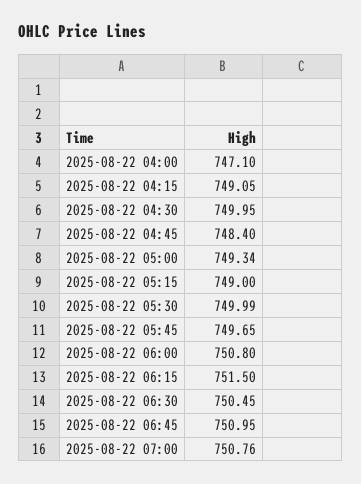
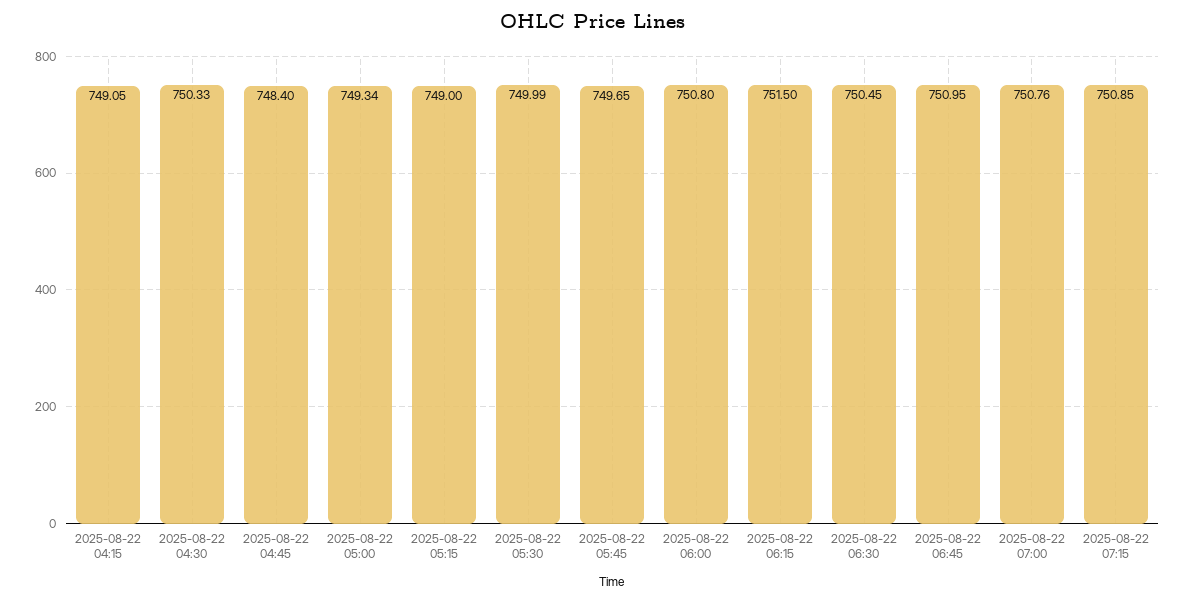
2025-08-22 04:00: 747.1 -> none
2025-08-22 04:30: 749.95 -> 750.33
2025-08-22 07:15: none -> 750.85

